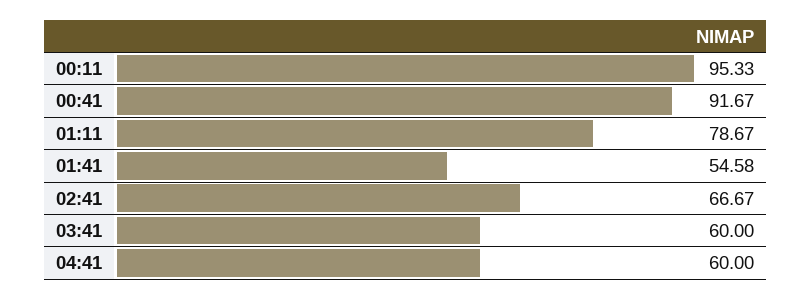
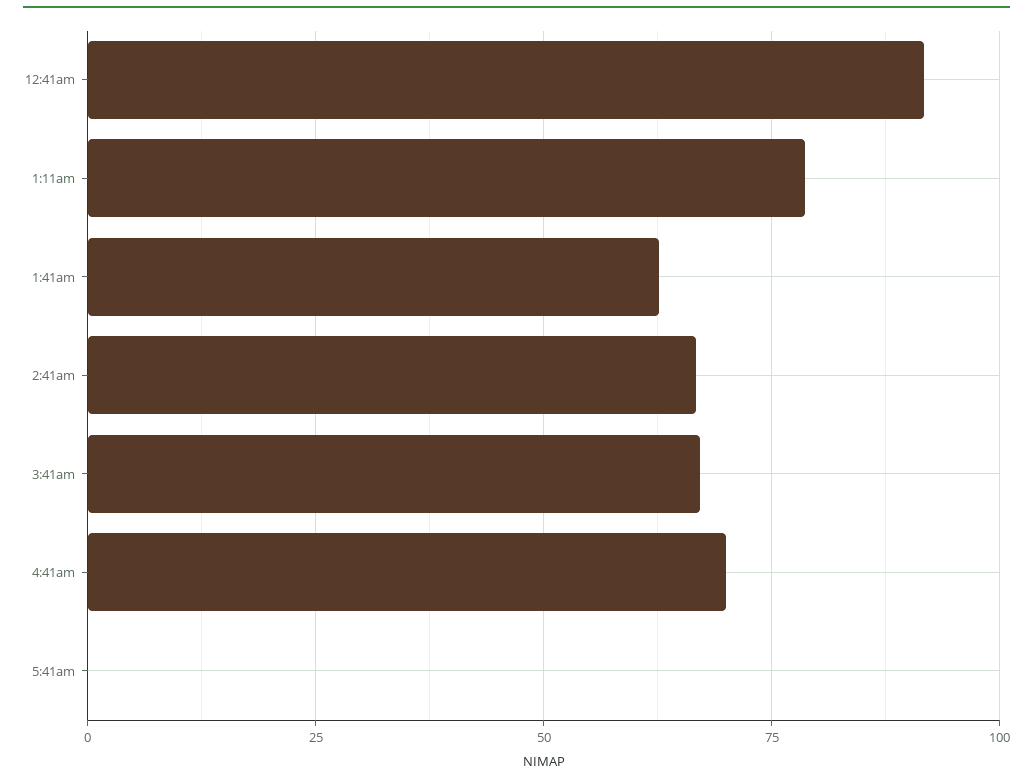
00:11: 95.33 -> none
01:41: 54.58 -> 62.5
03:41: 60 -> 67.5
04:41: 60 -> 70
5:41am: none -> 0

